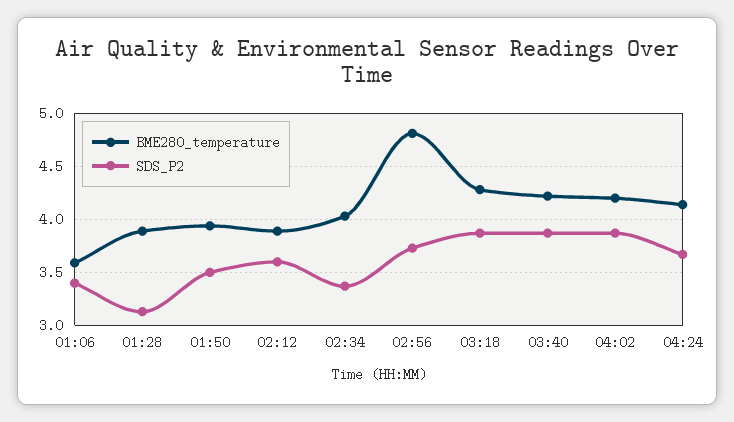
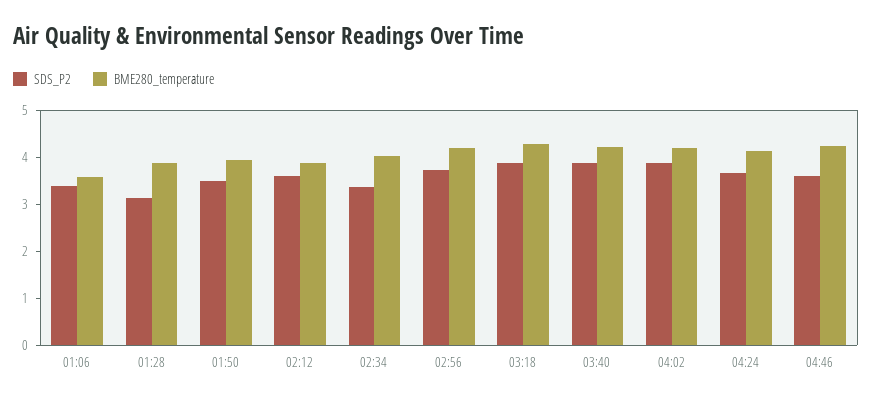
BME280_temperature, 02:56: 4.8 -> 4.2
SDS_P2, 04:46: none -> 3.6
BME280_temperature, 04:46: none -> 4.2

